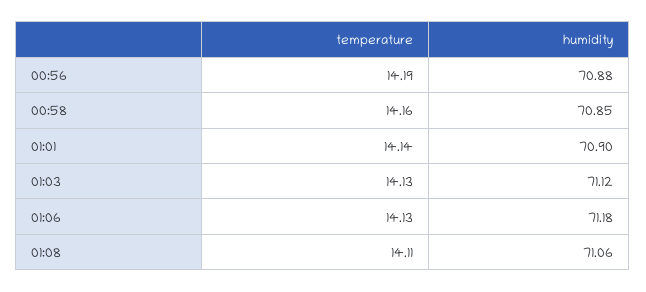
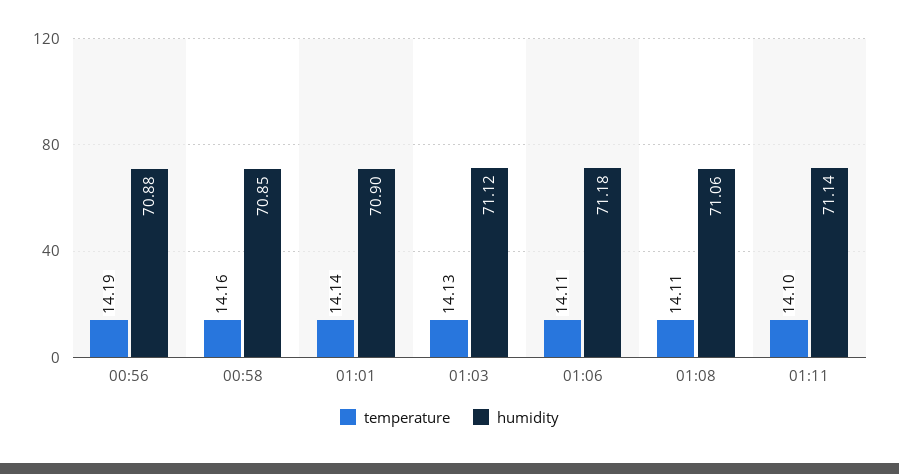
temperature, 01:06: 14.13 -> 14.11
temperature, 01:11: none -> 14.1
humidity, 01:11: none -> 71.14

